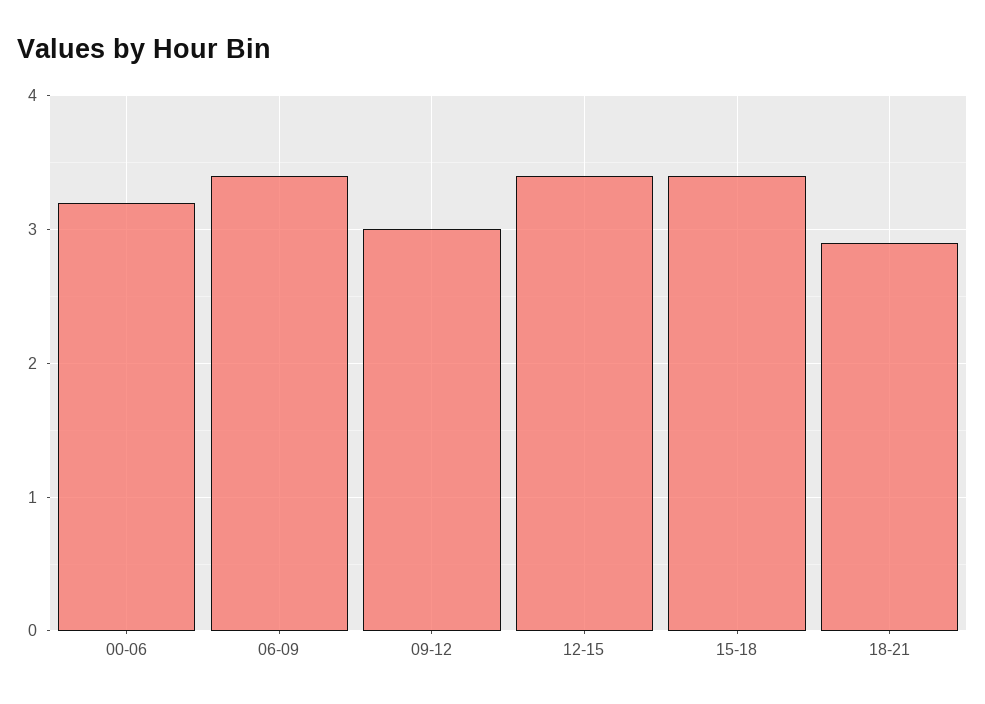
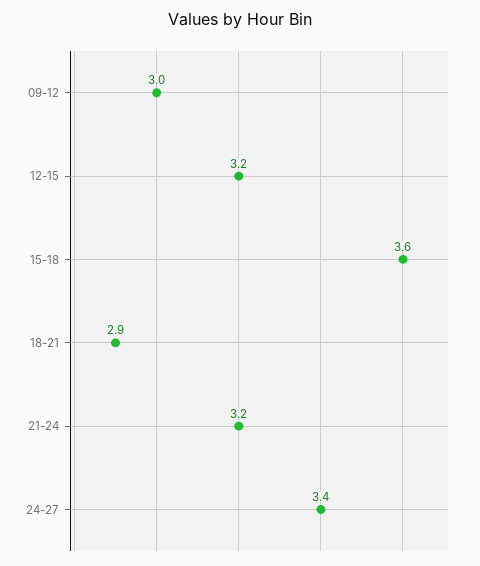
00-06: 3.2 -> none
06-09: 3.4 -> none
12-15: 3.4 -> 3.2
15-18: 3.4 -> 3.6
21-24: none -> 3.2
24-27: none -> 3.4

